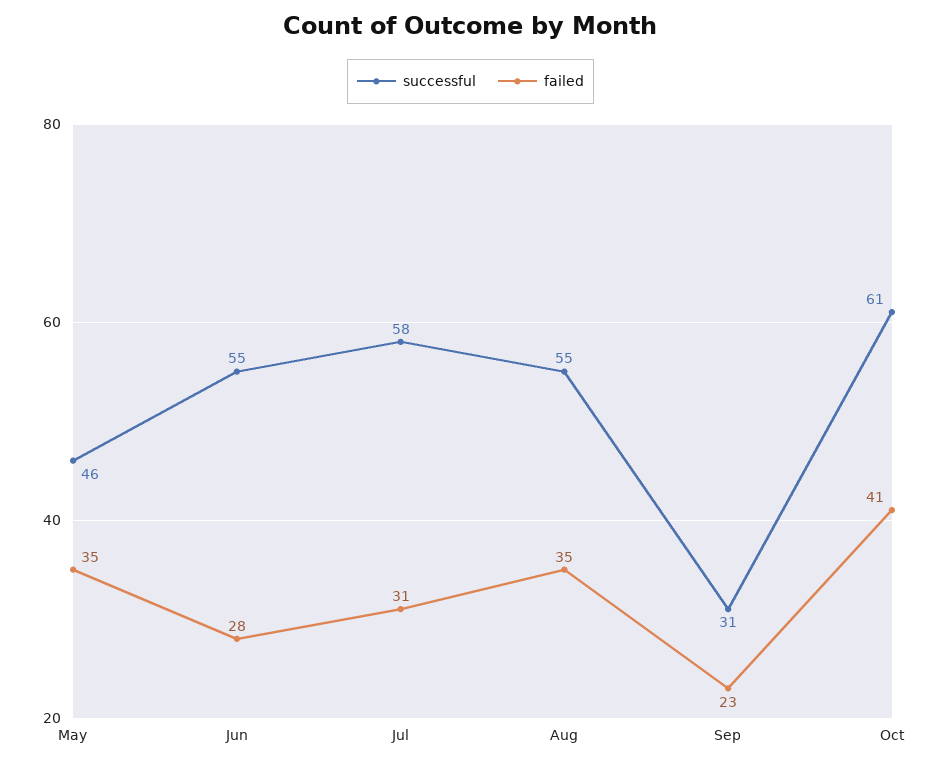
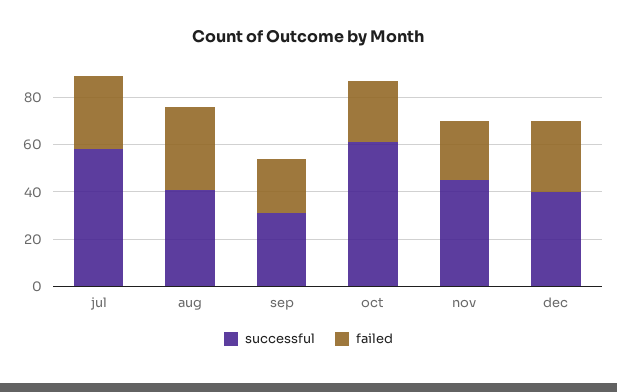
successful, May: 46 -> none
failed, May: 35 -> none
successful, Jun: 55 -> none
failed, Jun: 28 -> none
successful, Aug: 55 -> 40
failed, Oct: 41 -> 25
successful, nov: none -> 45
failed, nov: none -> 25
successful, dec: none -> 40
failed, dec: none -> 30

